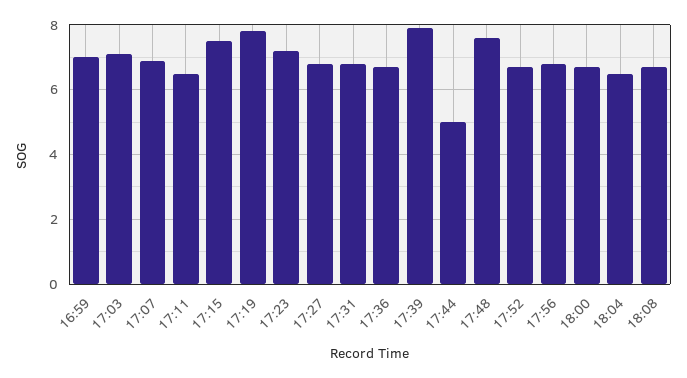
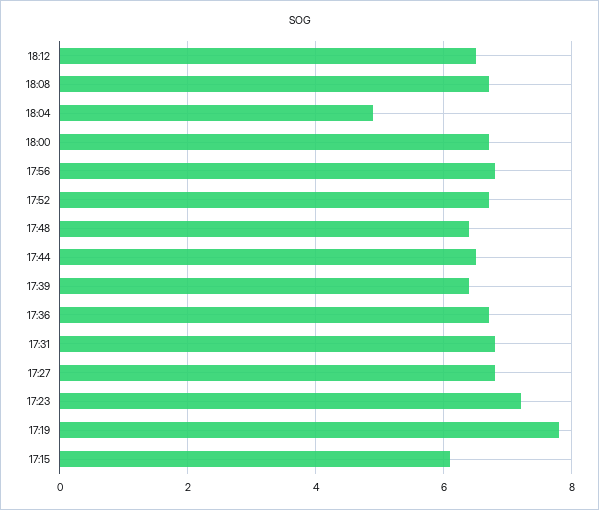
16:59: 7 -> none
17:03: 7 -> none
17:07: 7 -> none
17:11: 6.5 -> none
17:15: 7.5 -> 6
17:39: 8 -> 6.5
17:44: 5 -> 6.5
17:48: 7.5 -> 6.5
18:04: 6.5 -> 5
18:12: none -> 6.5

